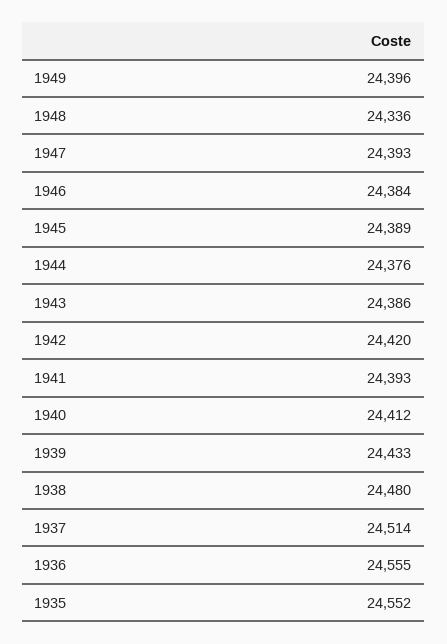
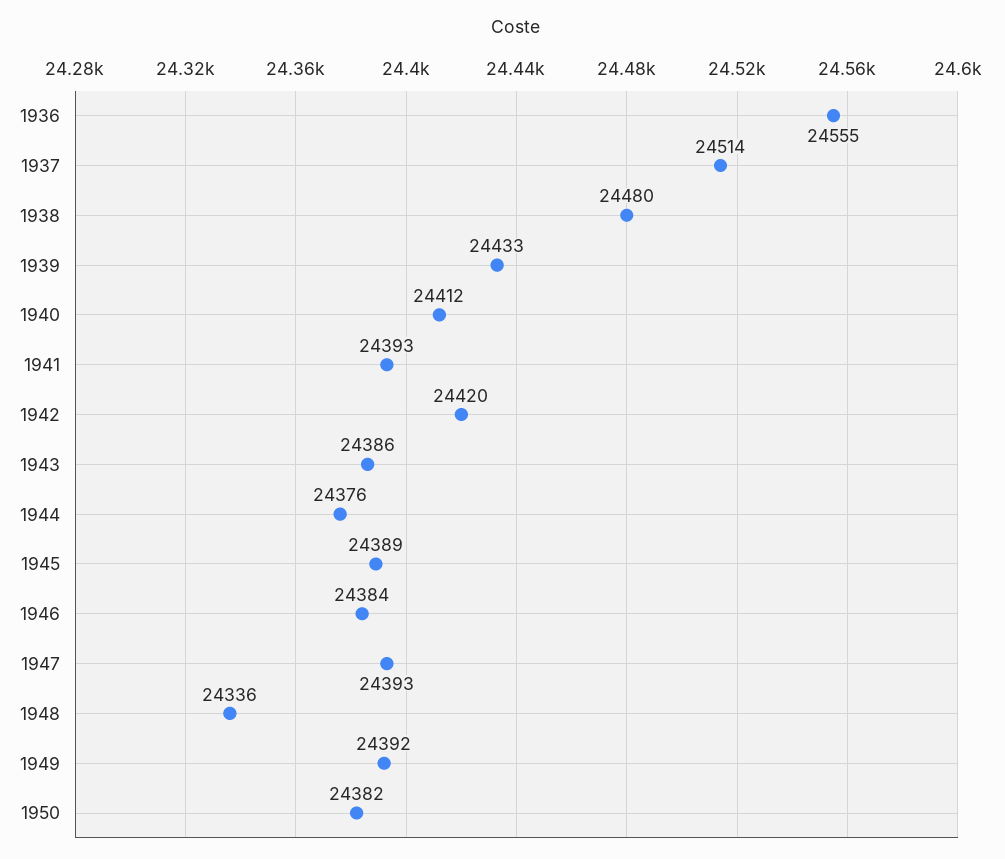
1949: 24396 -> 24392
1935: 24552 -> none
1950: none -> 24382

